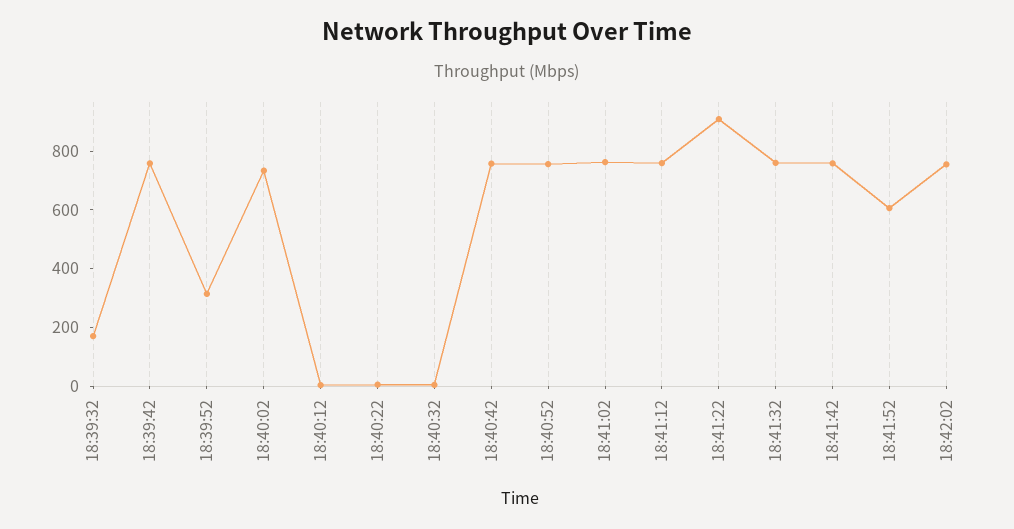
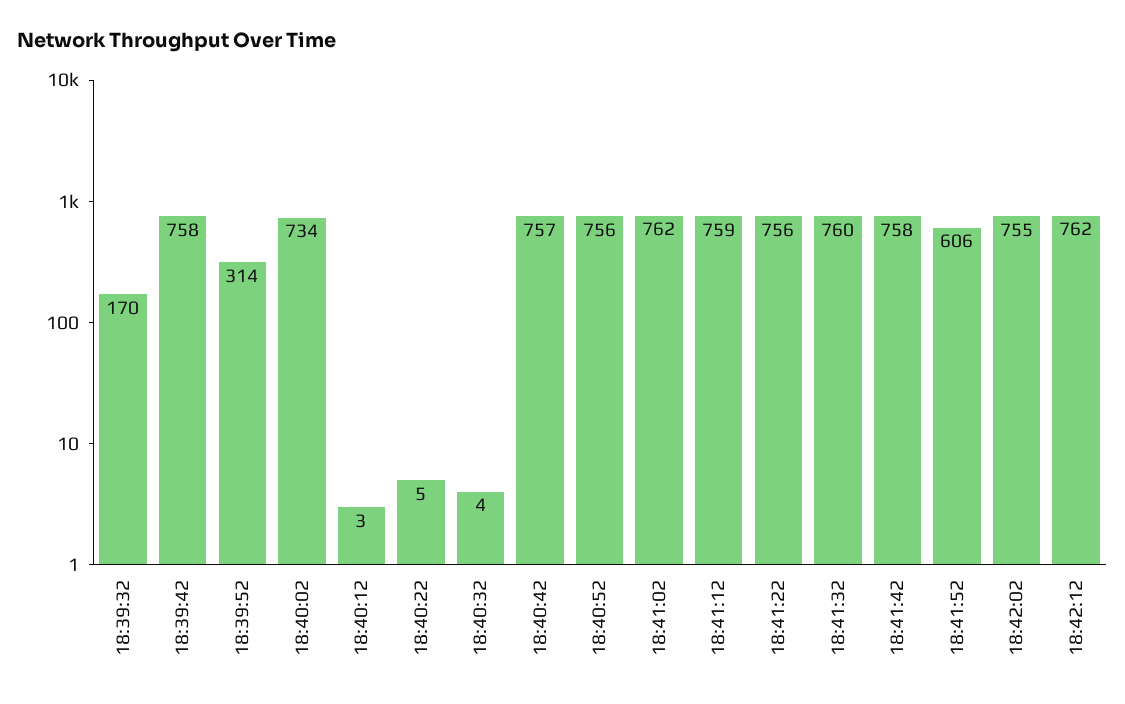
18:41:22: 900 -> 756
18:42:12: none -> 762

